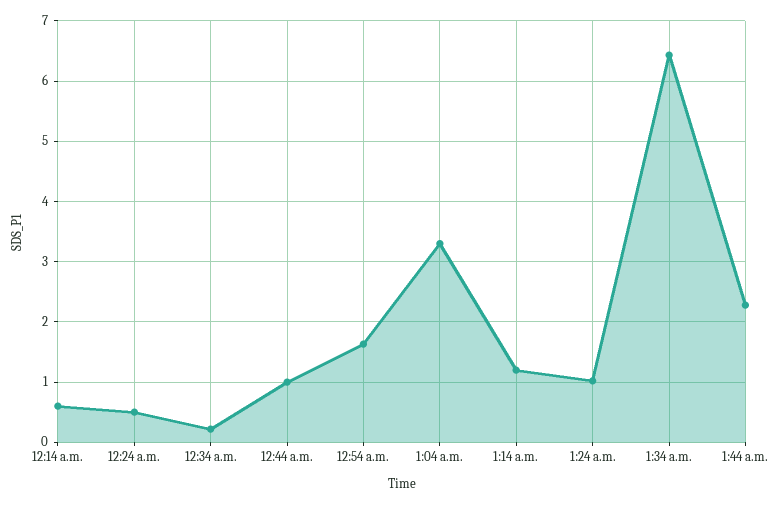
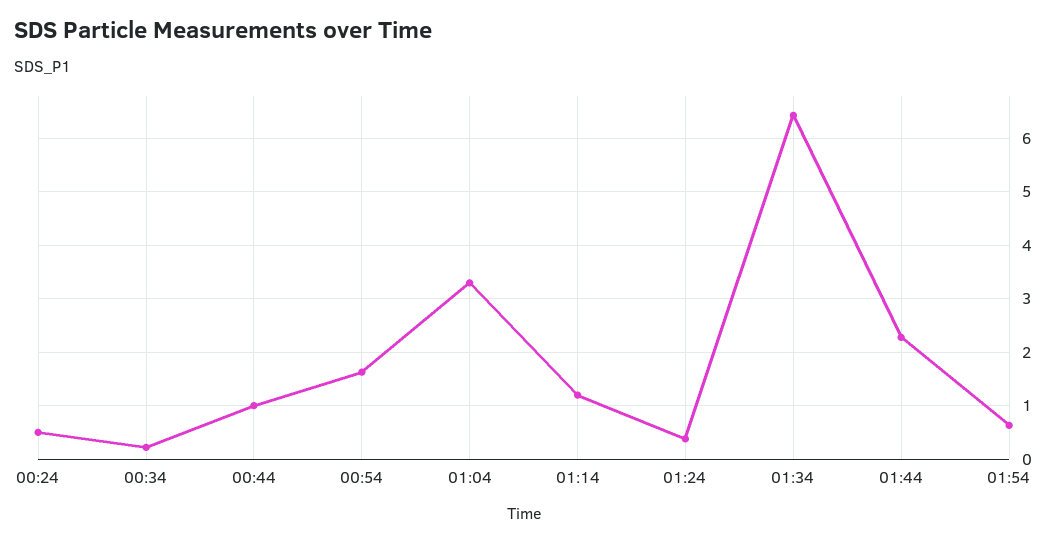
12:14 a.m.: 0.6 -> none
1:24 a.m.: 1 -> 0.4
01:54: none -> 0.6

